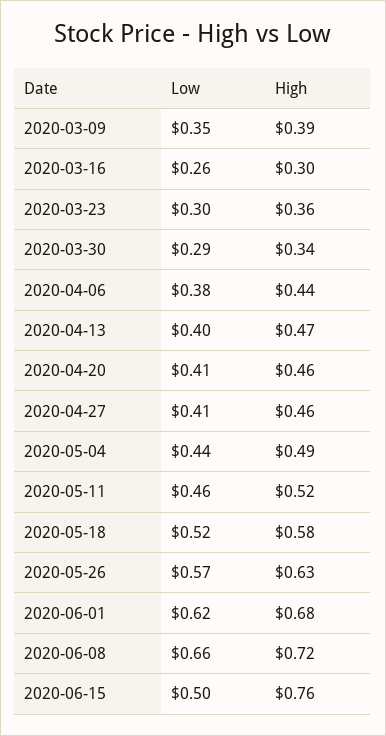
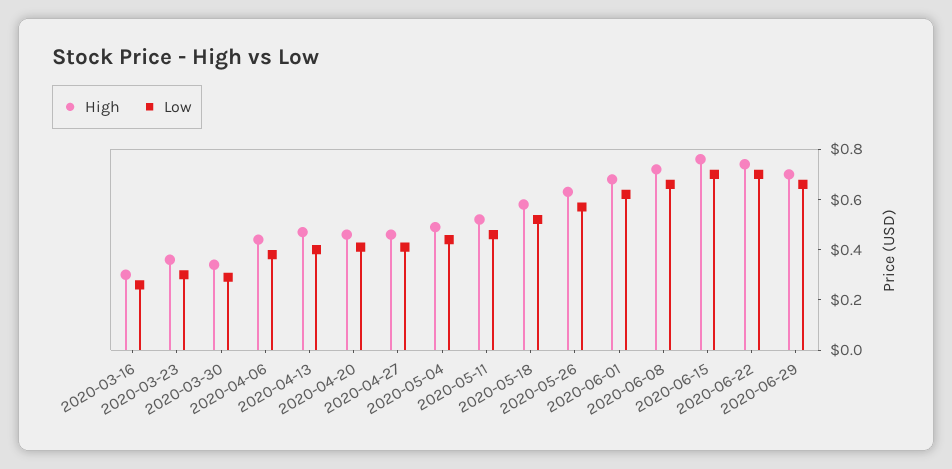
Low, 2020-03-09: 0.35 -> none
High, 2020-03-09: 0.39 -> none
Low, 2020-06-15: 0.5 -> 0.7
High, 2020-06-22: none -> 0.75
Low, 2020-06-22: none -> 0.7
High, 2020-06-29: none -> 0.7
Low, 2020-06-29: none -> 0.65

